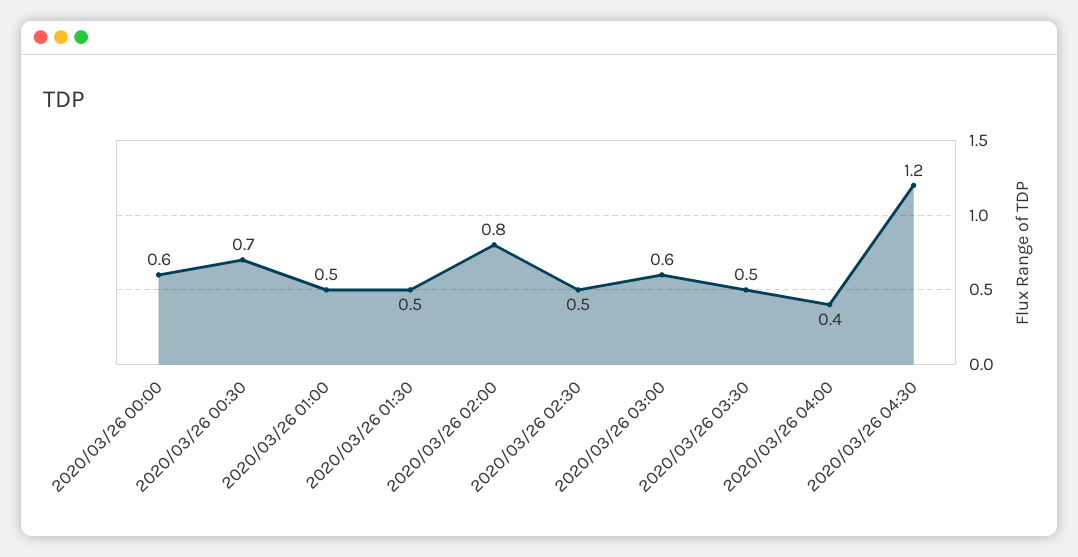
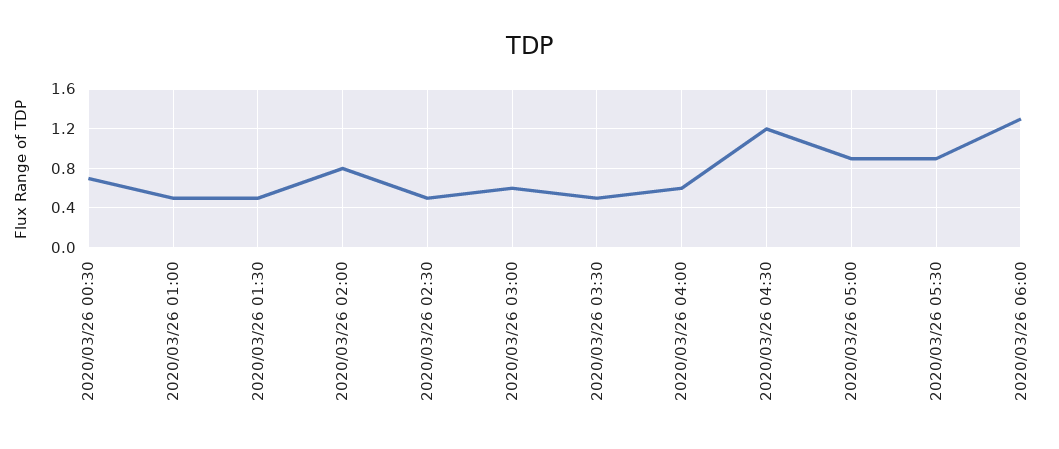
2020/03/26 00:00: 0.6 -> none
2020/03/26 04:00: 0.4 -> 0.6
2020/03/26 05:00: none -> 0.9
2020/03/26 05:30: none -> 0.9
2020/03/26 06:00: none -> 1.3

